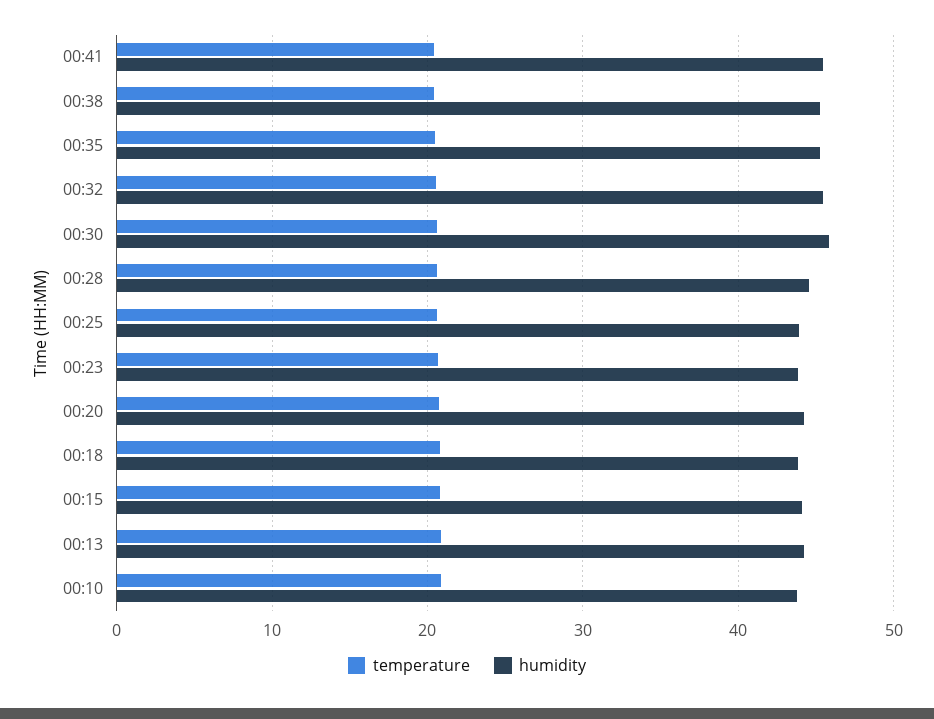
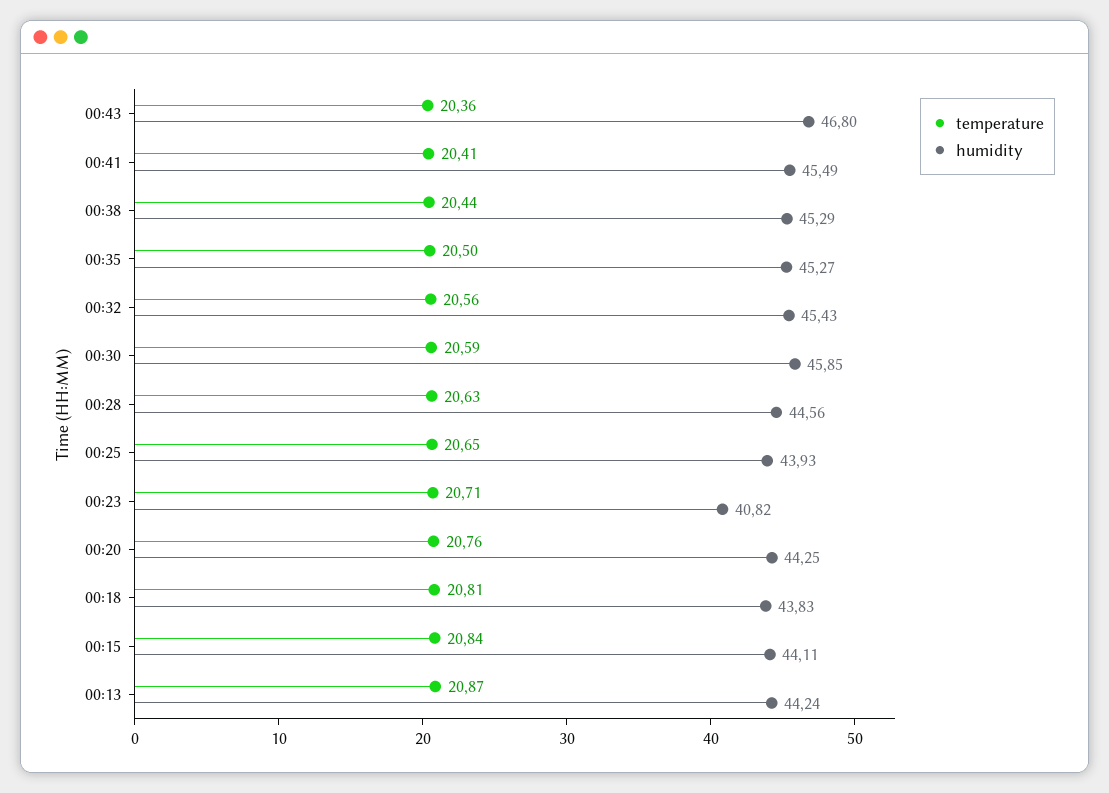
humidity, 00:23: 44 -> 40.82
temperature, 00:10: 21 -> none
humidity, 00:10: 44 -> none
temperature, 00:43: none -> 20.36
humidity, 00:43: none -> 46.8

